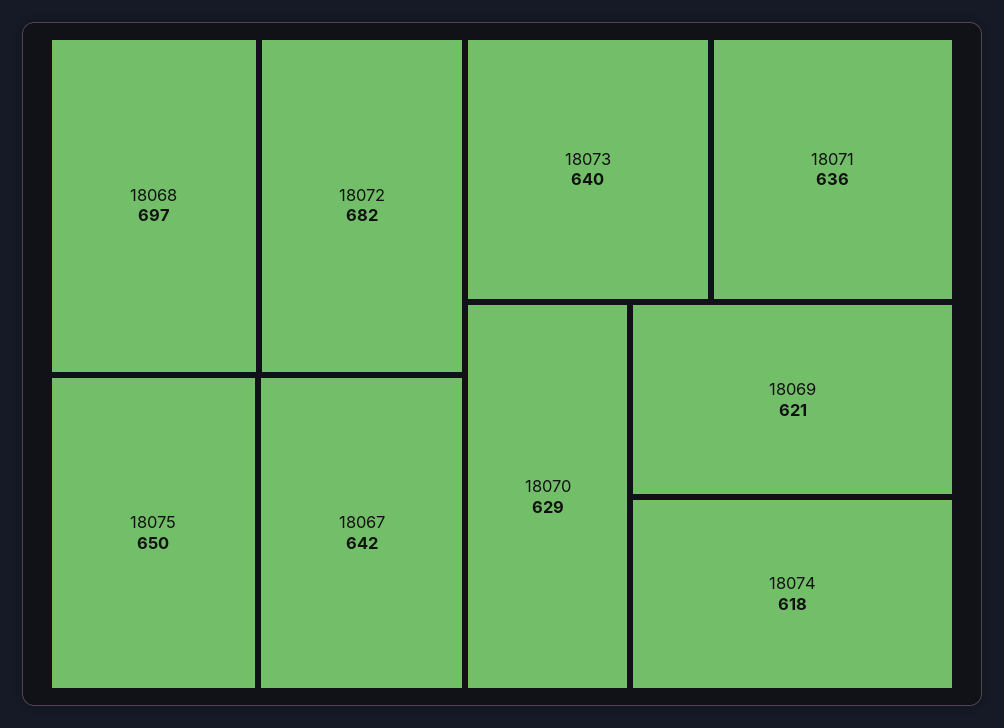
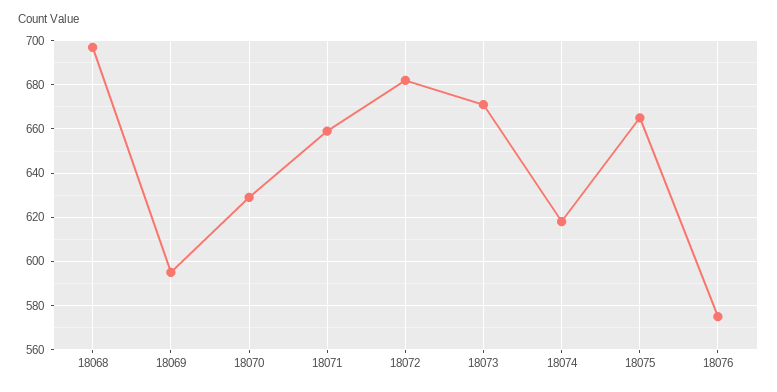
18075: 650 -> 665
18067: 642 -> none
18073: 640 -> 670
18071: 636 -> 660
18069: 621 -> 595
18076: none -> 575

